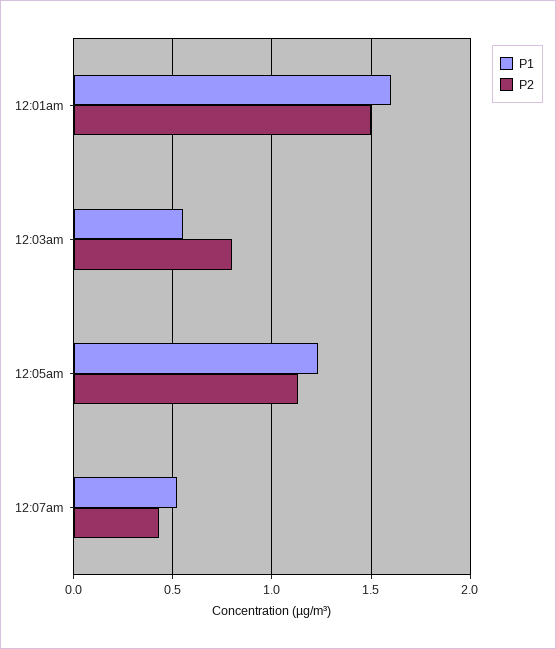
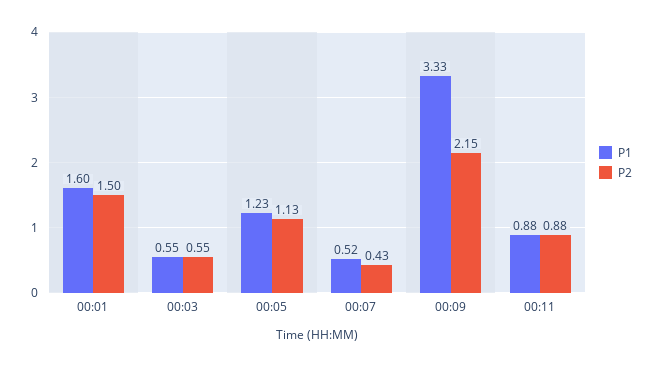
P2, 12:03am: 0.8 -> 0.55
P1, 00:09: none -> 3.33
P2, 00:09: none -> 2.15
P1, 00:11: none -> 0.88
P2, 00:11: none -> 0.88

